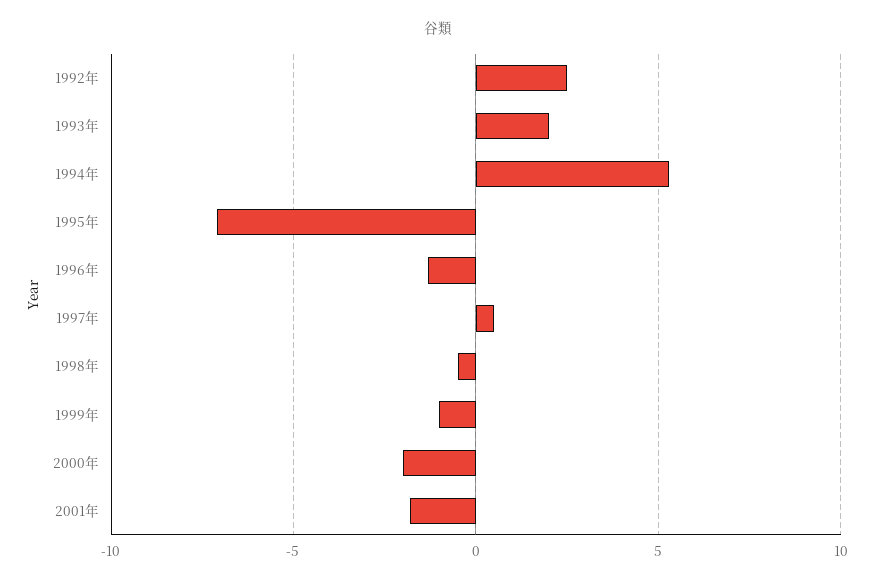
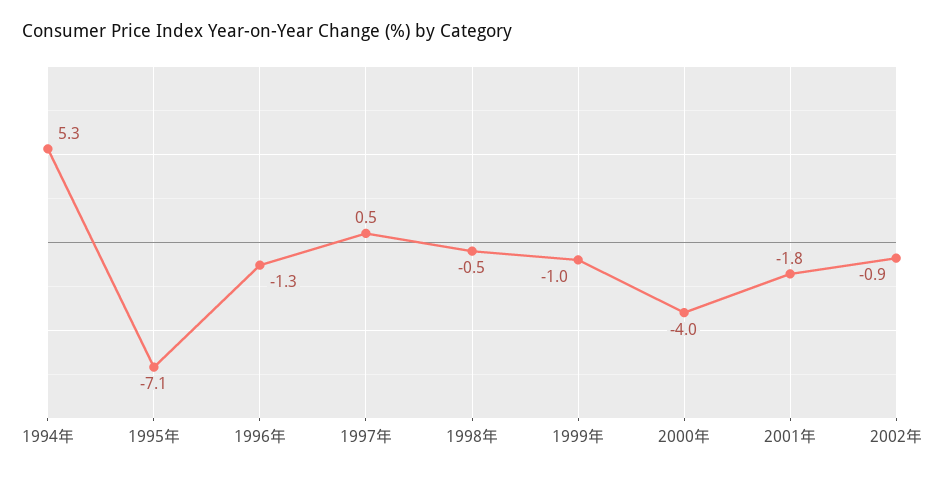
1992年: 2.5 -> none
1993年: 2 -> none
2000年: -2 -> -4
2002年: none -> -0.9

